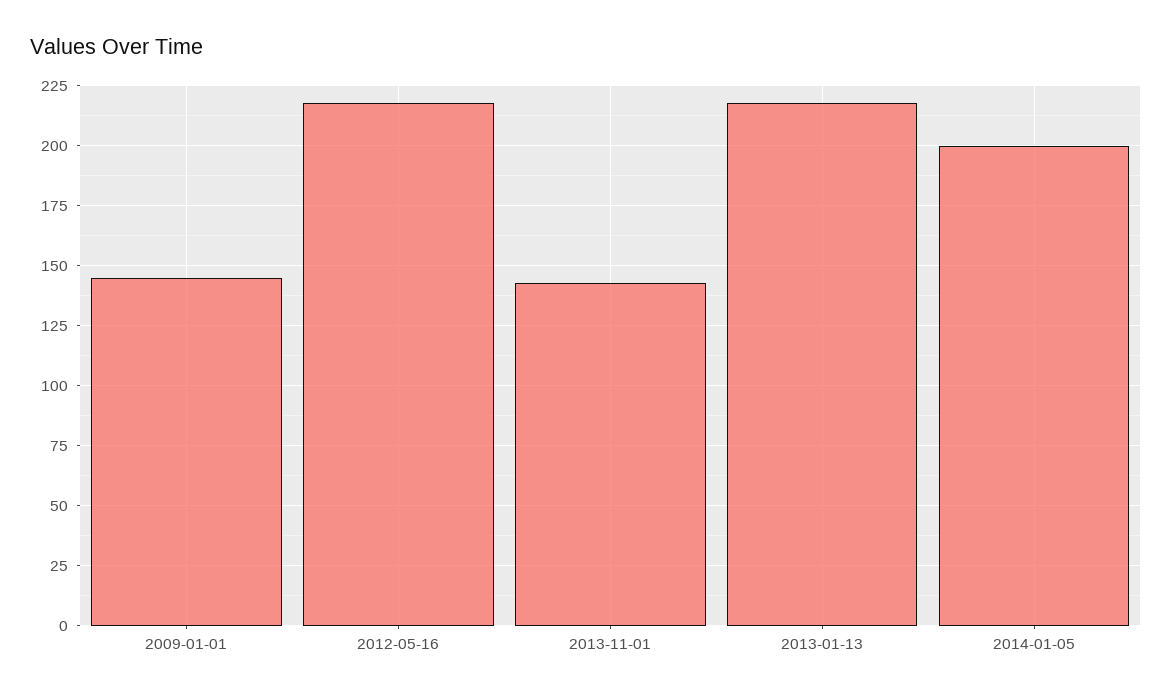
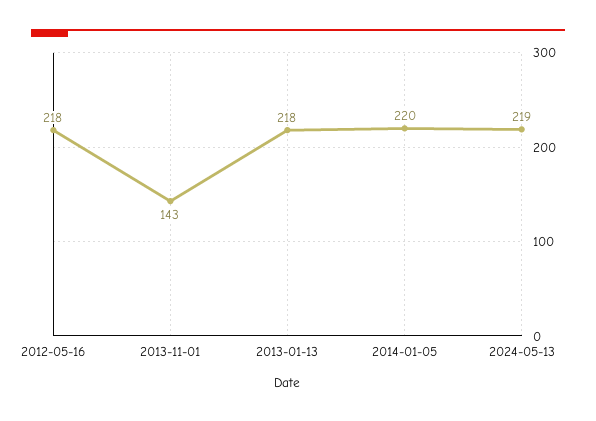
2009-01-01: 145 -> none
2014-01-05: 200 -> 220
2024-05-13: none -> 219

